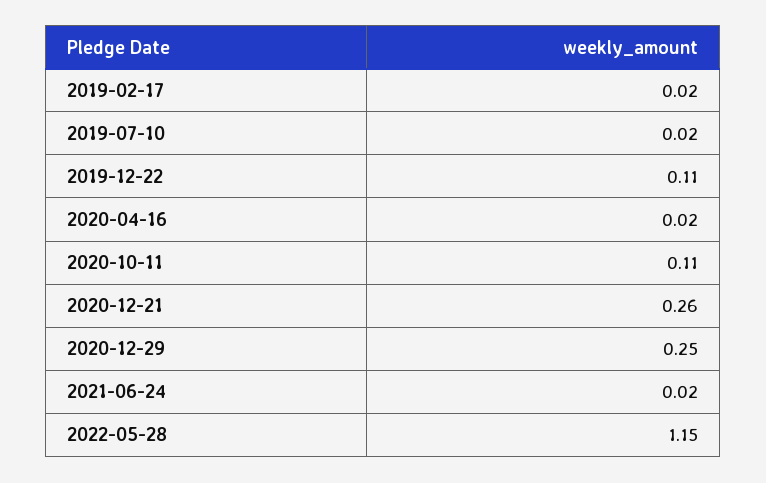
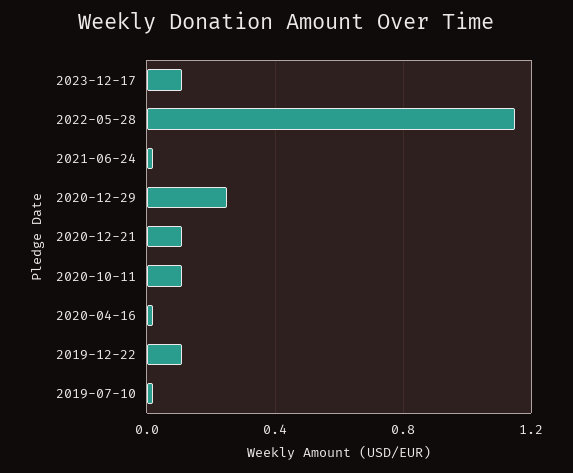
2019-02-17: 0.02 -> none
2020-12-21: 0.26 -> 0.1
2023-12-17: none -> 0.1

